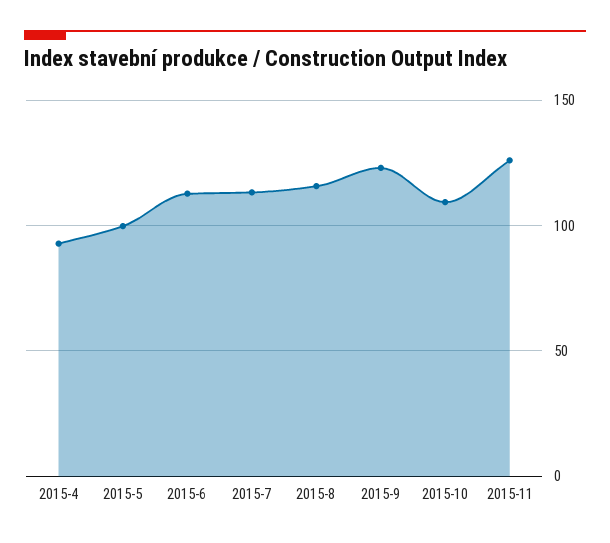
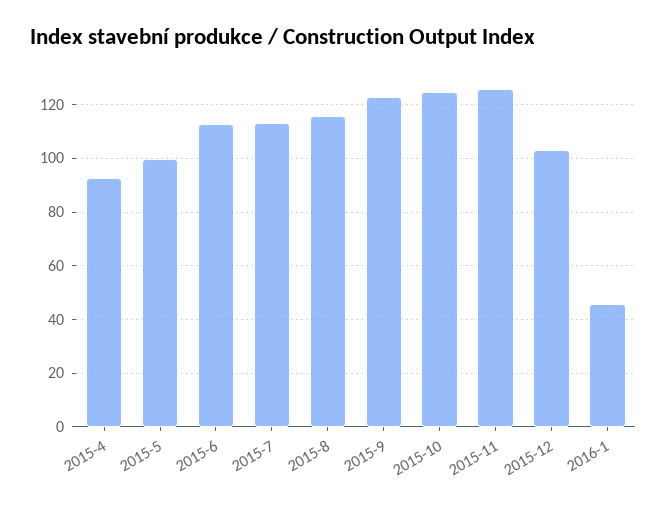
2015-10: 110 -> 125
2015-12: none -> 102.5
2016-1: none -> 45

